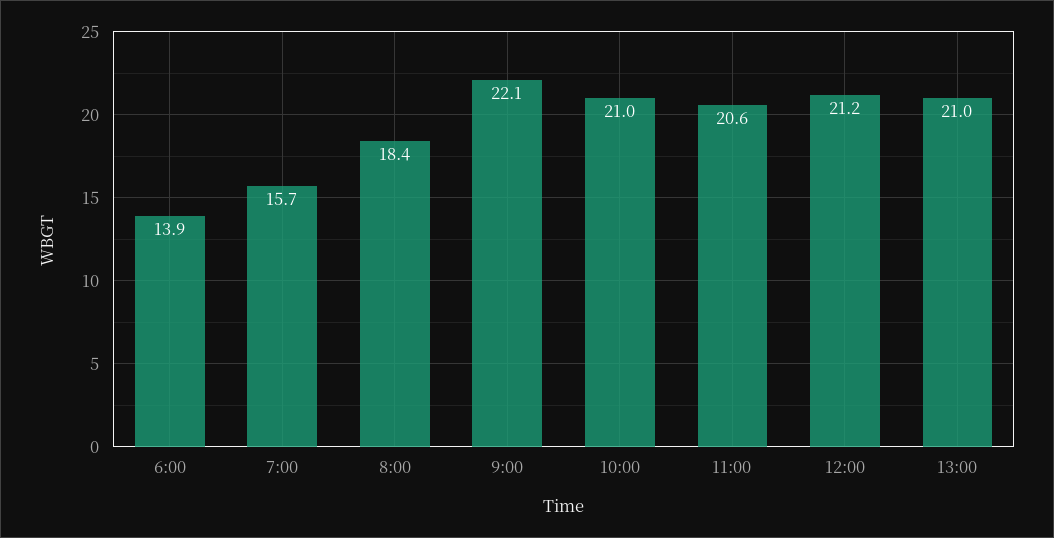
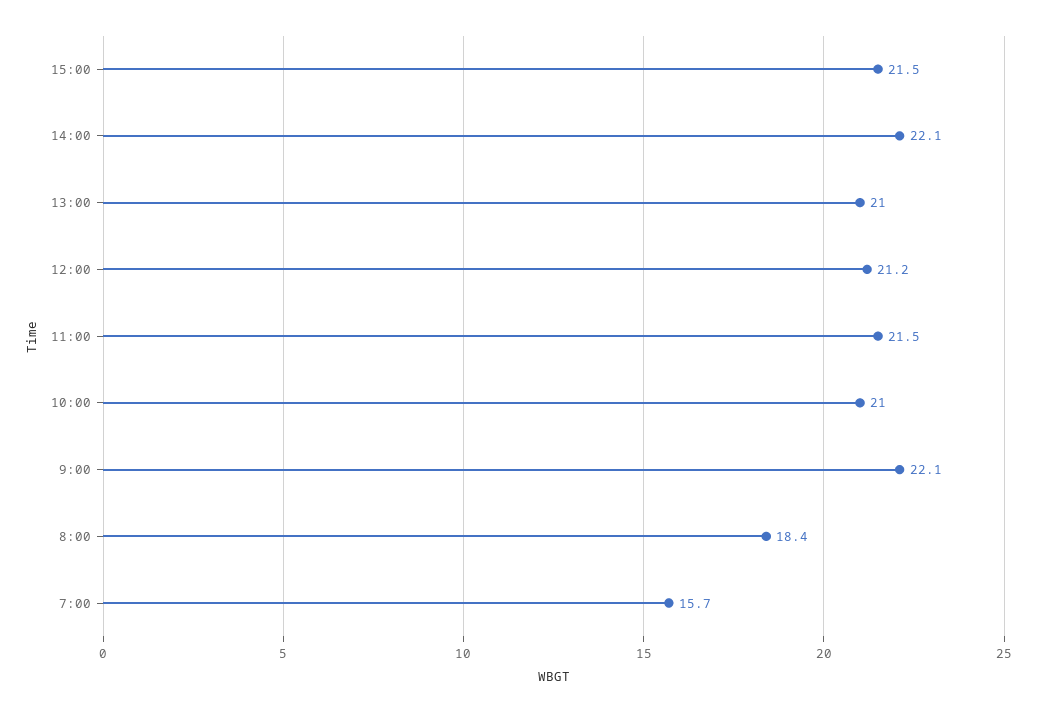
6:00: 13.9 -> none
11:00: 20.6 -> 21.5
15:00: none -> 21.5
14:00: none -> 22.1

